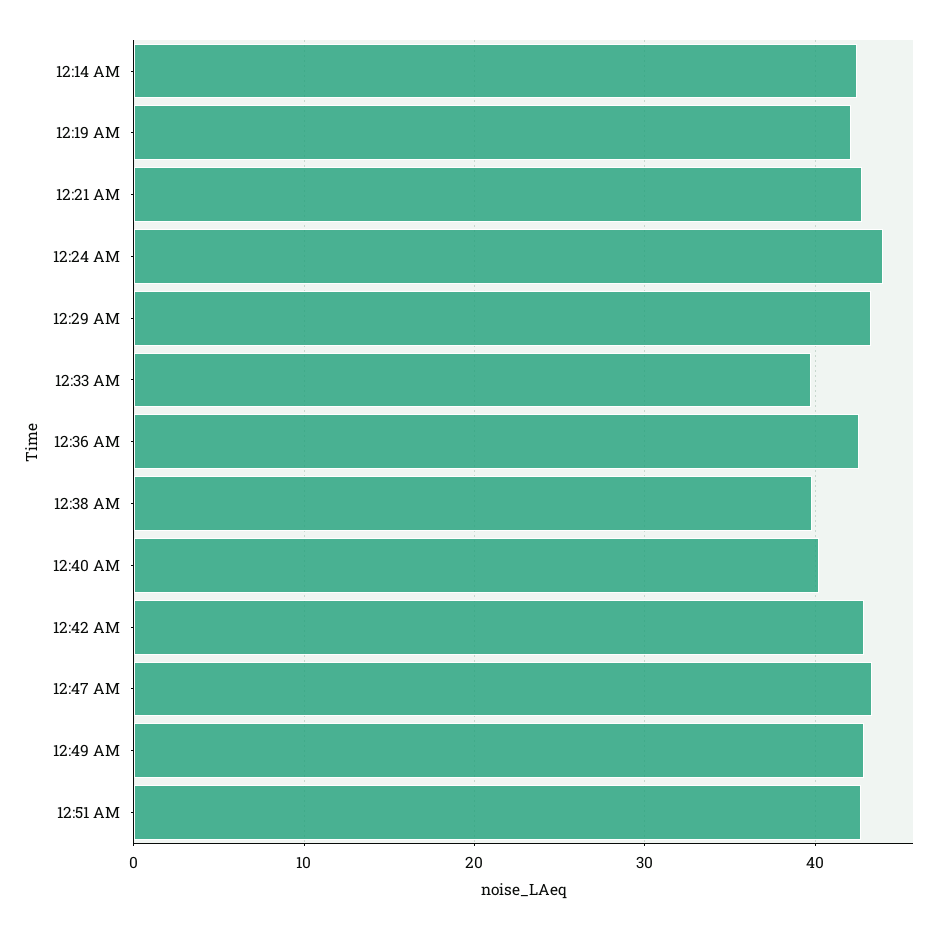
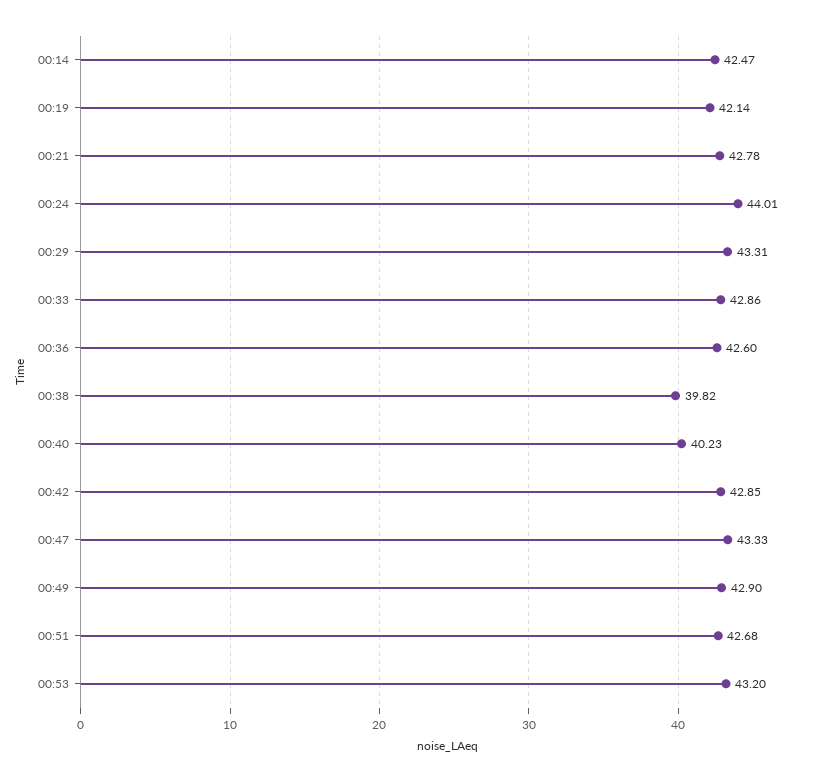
12:33 AM: 40 -> 42.86
00:53: none -> 43.2

